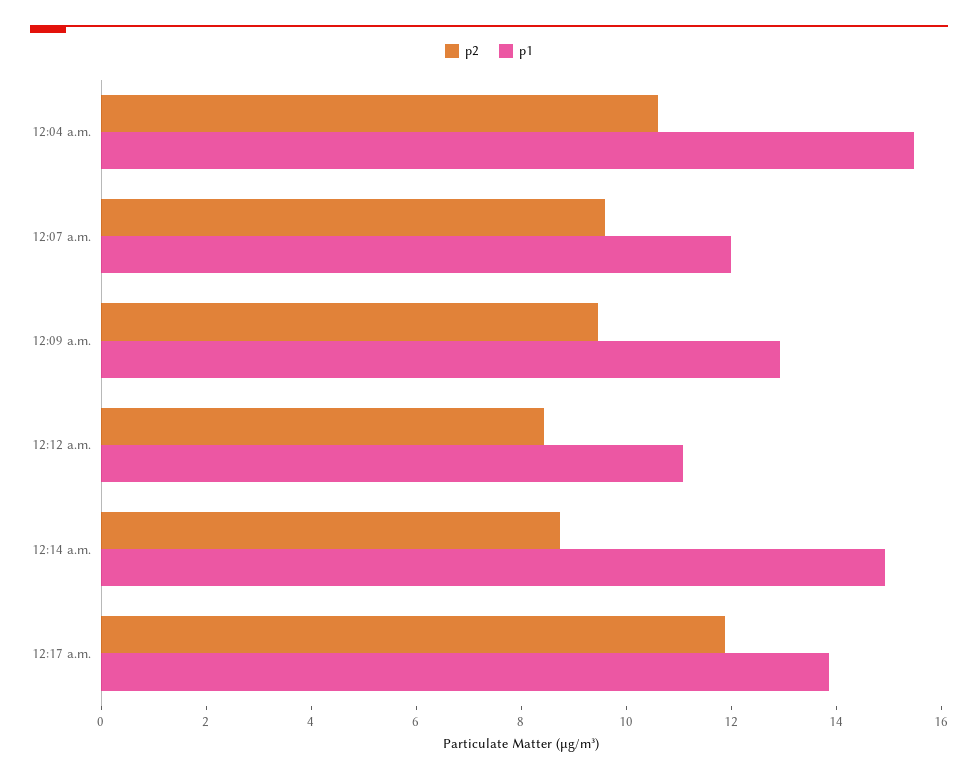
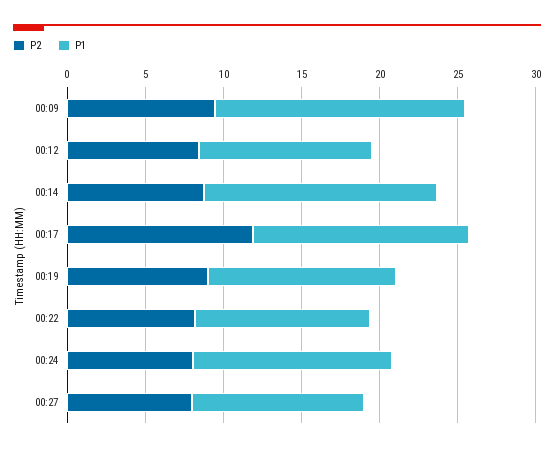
p2, 12:04 a.m.: 10.5 -> none
p1, 12:04 a.m.: 15.5 -> none
p2, 12:07 a.m.: 9.5 -> none
p1, 12:07 a.m.: 12 -> none
p1, 12:09 a.m.: 13 -> 16
p2, 00:19: none -> 9
p1, 00:19: none -> 12
p2, 00:22: none -> 8
p1, 00:22: none -> 11
p2, 00:24: none -> 8
p1, 00:24: none -> 13
p2, 00:27: none -> 8
p1, 00:27: none -> 11

